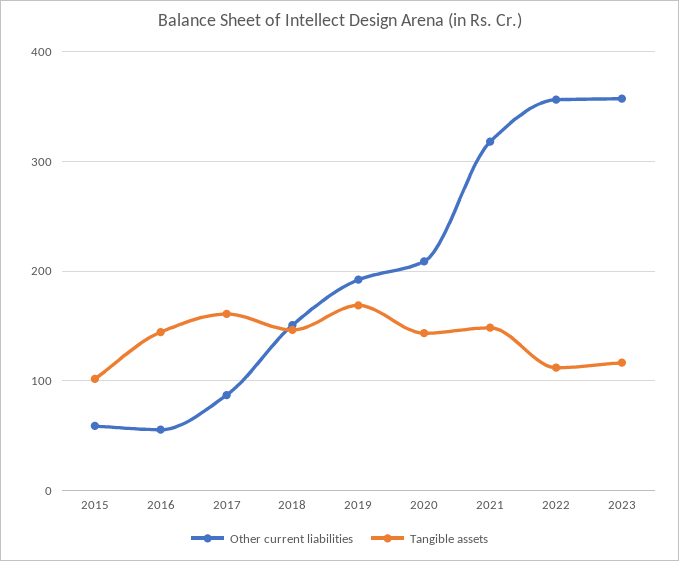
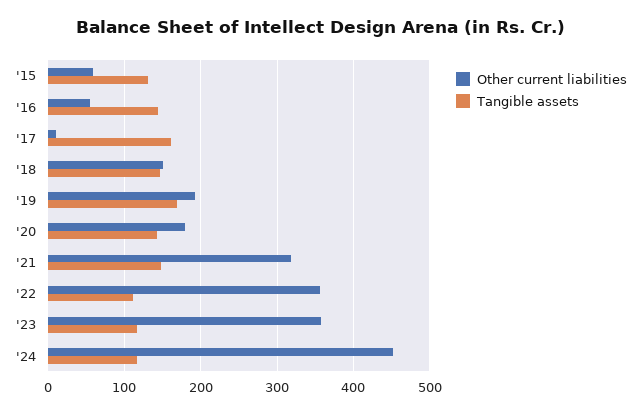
Tangible assets, 2015: 100 -> 130
Other current liabilities, 2017: 90 -> 10
Other current liabilities, 2020: 210 -> 180
Other current liabilities, '24: none -> 450
Tangible assets, '24: none -> 120

